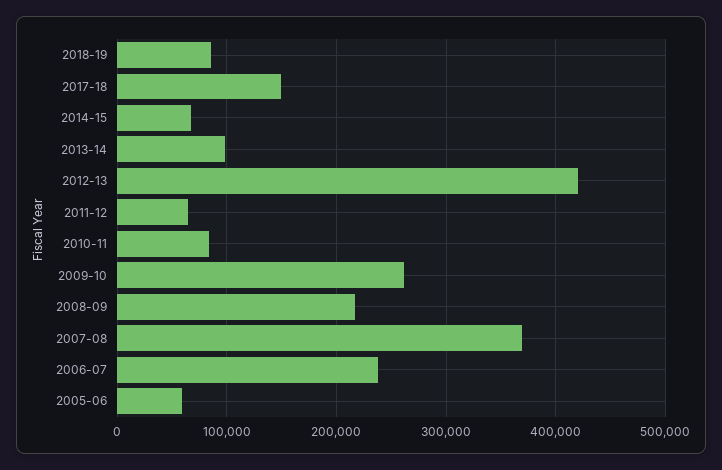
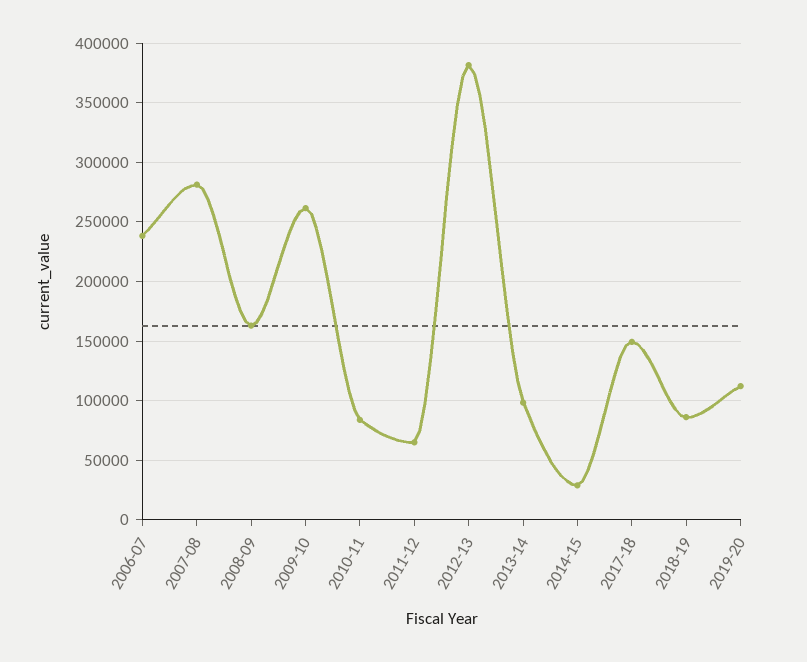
2014-15: 70000 -> 30000
2012-13: 420000 -> 380000
2008-09: 220000 -> 160000
2007-08: 370000 -> 280000
2005-06: 60000 -> none
2019-20: none -> 110000

